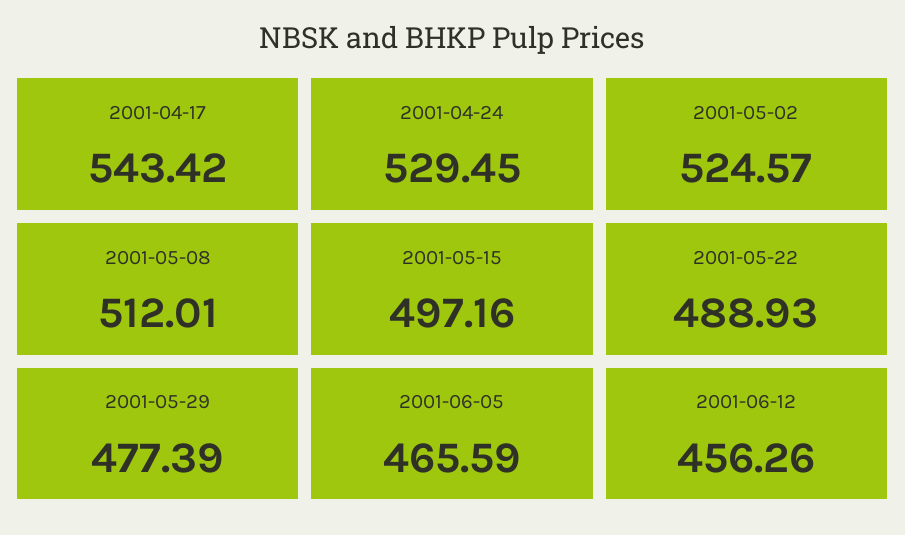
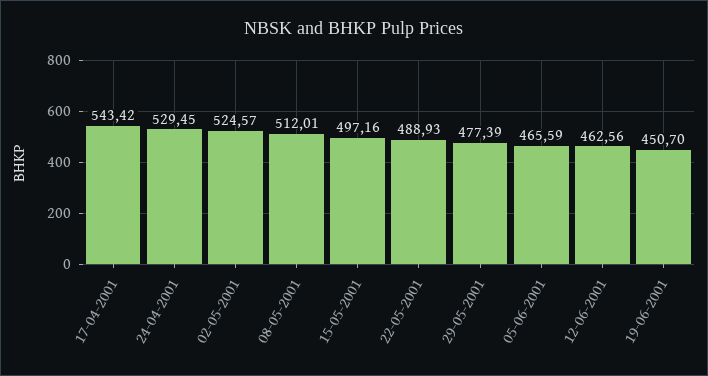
2001-06-12: 456.26 -> 462.56
19-06-2001: none -> 450.7

